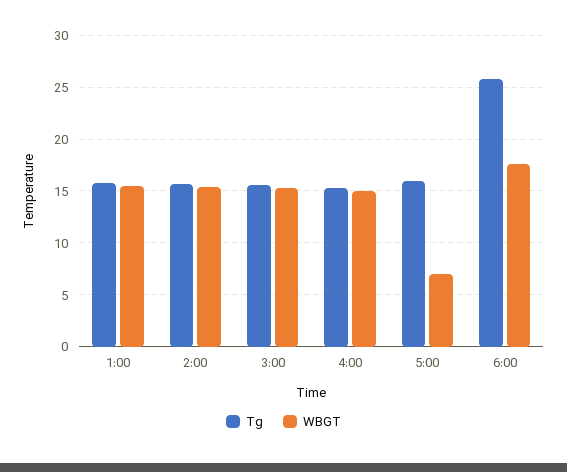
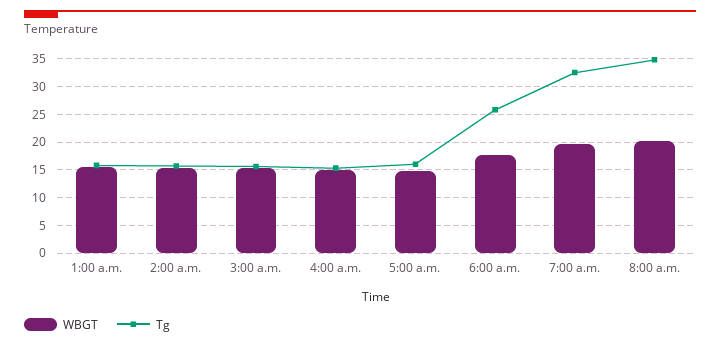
WBGT, 5:00: 7 -> 15
WBGT, 7:00 a.m.: none -> 20
Tg, 7:00 a.m.: none -> 32.5
WBGT, 8:00 a.m.: none -> 20
Tg, 8:00 a.m.: none -> 35

